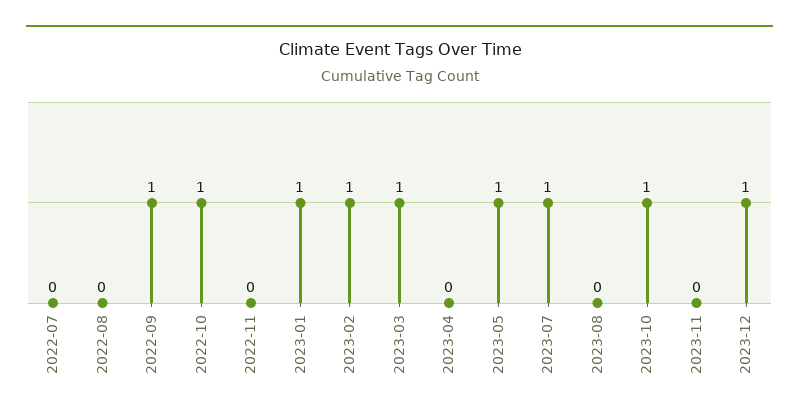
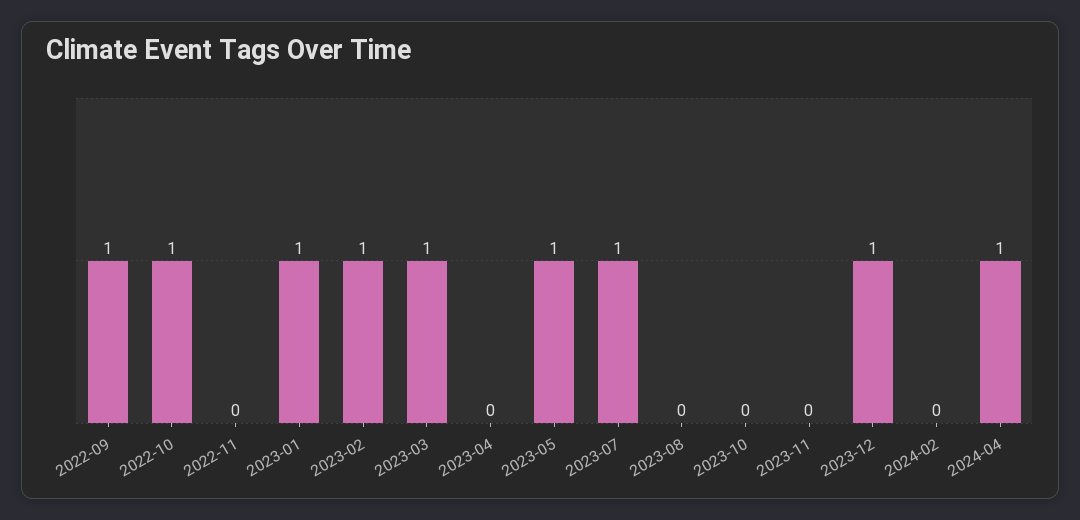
2022-07: 0 -> none
2022-08: 0 -> none
2023-10: 1 -> 0
2024-02: none -> 0
2024-04: none -> 1

